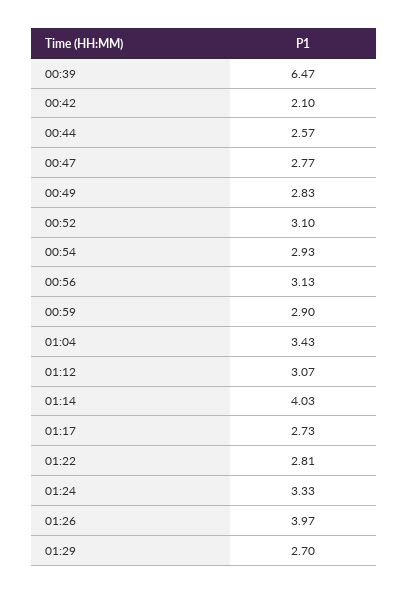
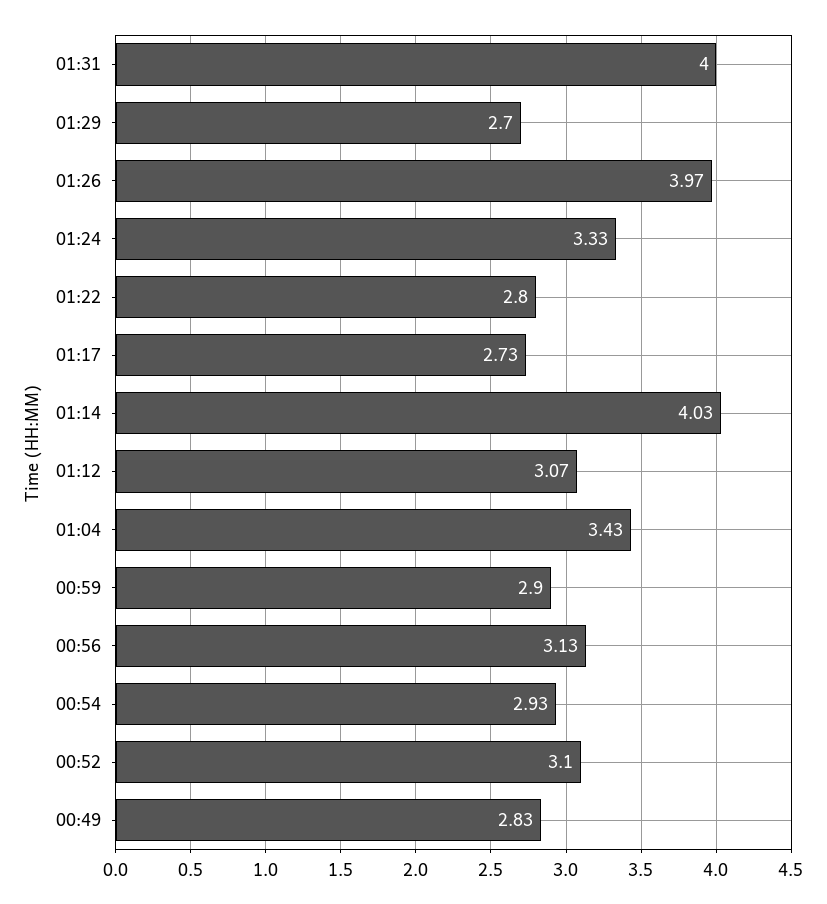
00:39: 6.47 -> none
00:42: 2.1 -> none
00:44: 2.57 -> none
00:47: 2.77 -> none
01:22: 2.81 -> 2.8
01:31: none -> 4

